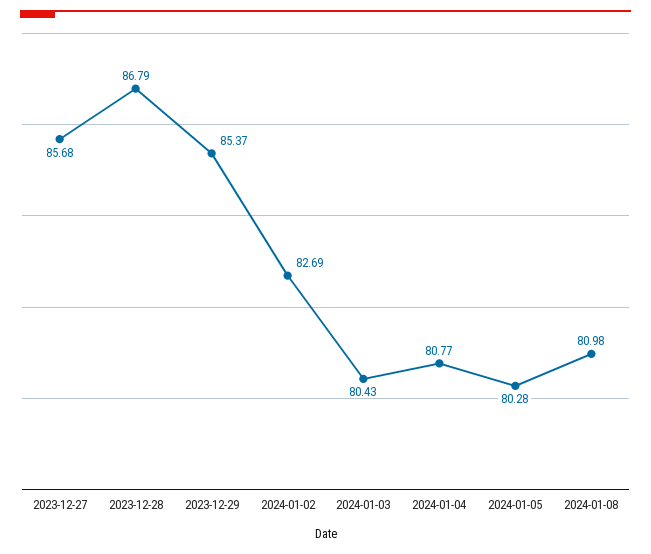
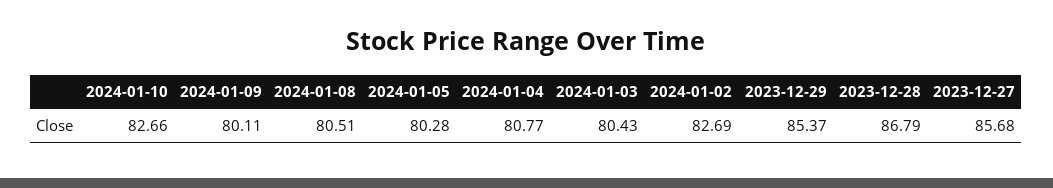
2024-01-08: 80.98 -> 80.51
2024-01-10: none -> 82.66
2024-01-09: none -> 80.11

